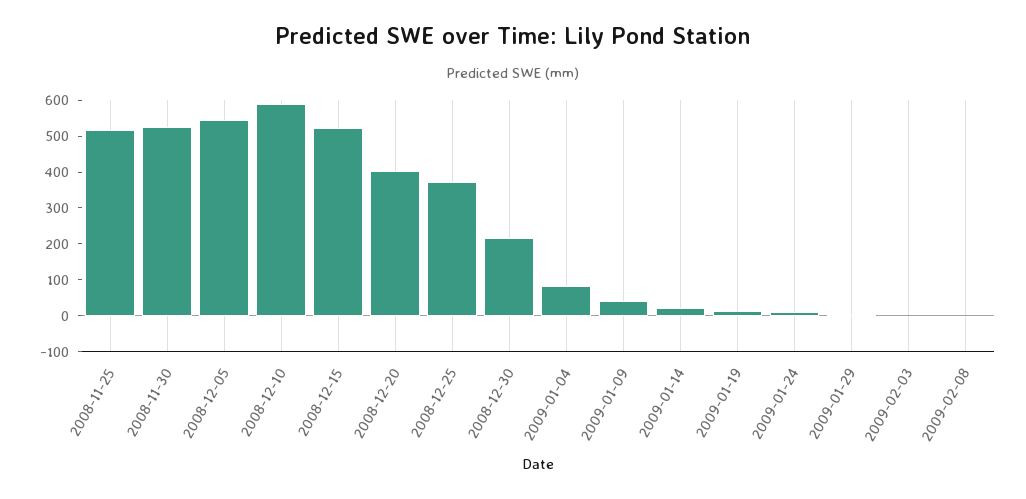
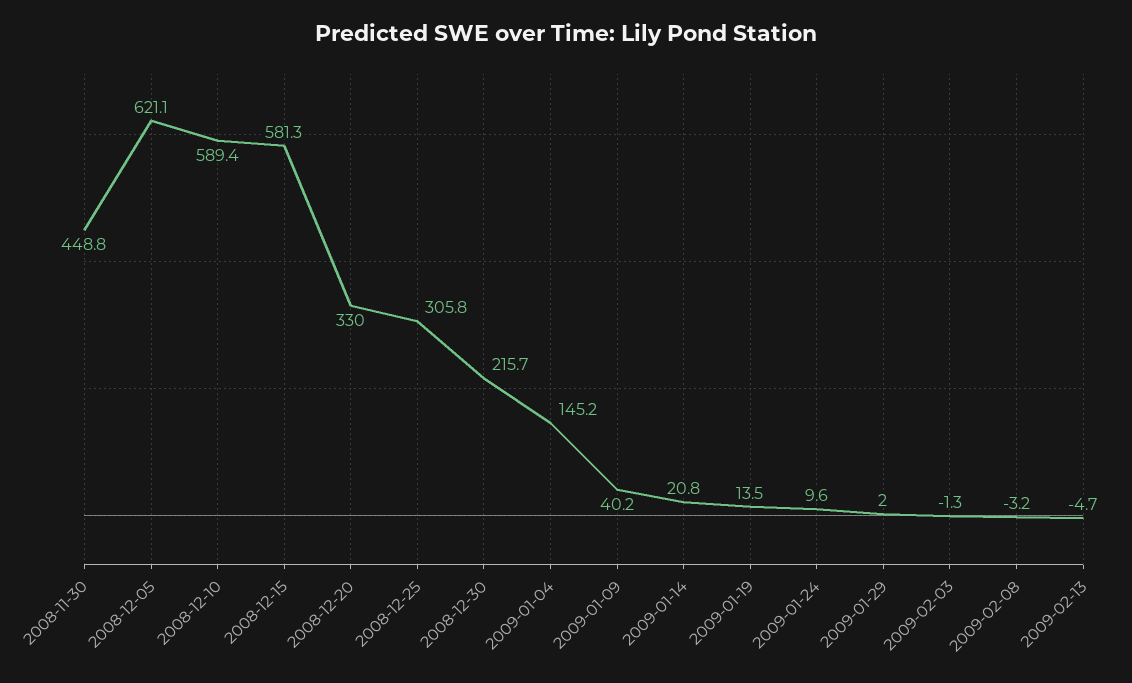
2008-11-25: 525 -> none
2008-11-30: 525 -> 448.8
2008-12-05: 550 -> 621.1
2008-12-15: 525 -> 581.3
2008-12-20: 400 -> 330
2008-12-25: 375 -> 305.8
2009-01-04: 75 -> 145.2
2009-02-13: none -> -4.7

